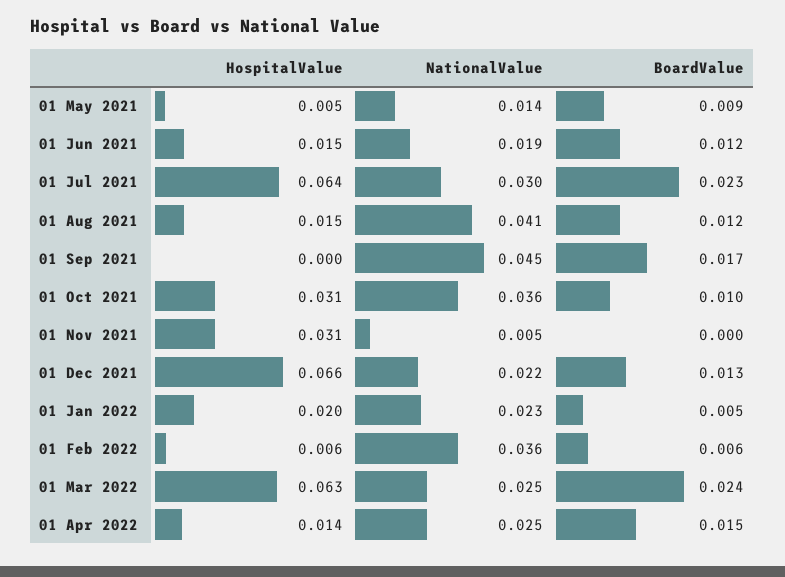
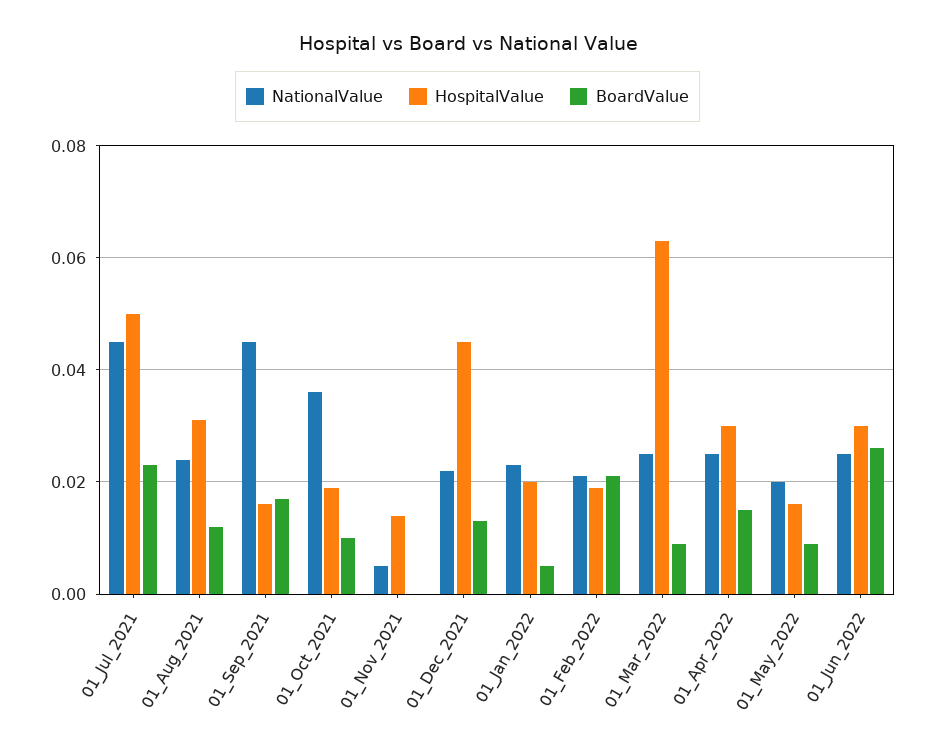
HospitalValue, 01 May 2021: 0.005 -> none
NationalValue, 01 May 2021: 0.014 -> none
BoardValue, 01 May 2021: 0.009 -> none
HospitalValue, 01 Jun 2021: 0.015 -> none
NationalValue, 01 Jun 2021: 0.019 -> none
BoardValue, 01 Jun 2021: 0.012 -> none
HospitalValue, 01 Jul 2021: 0.064 -> 0.05
NationalValue, 01 Jul 2021: 0.03 -> 0.045
HospitalValue, 01 Aug 2021: 0.015 -> 0.03
NationalValue, 01 Aug 2021: 0.041 -> 0.025
HospitalValue, 01 Sep 2021: 0 -> 0.015
HospitalValue, 01 Oct 2021: 0.031 -> 0.02
HospitalValue, 01 Nov 2021: 0.031 -> 0.015
HospitalValue, 01 Dec 2021: 0.066 -> 0.045
HospitalValue, 01 Feb 2022: 0.006 -> 0.02
NationalValue, 01 Feb 2022: 0.036 -> 0.02
BoardValue, 01 Feb 2022: 0.006 -> 0.02
BoardValue, 01 Mar 2022: 0.024 -> 0.01
HospitalValue, 01 Apr 2022: 0.014 -> 0.03
NationalValue, 01_May_2022: none -> 0.02
HospitalValue, 01_May_2022: none -> 0.015
BoardValue, 01_May_2022: none -> 0.01
NationalValue, 01_Jun_2022: none -> 0.025
HospitalValue, 01_Jun_2022: none -> 0.03
BoardValue, 01_Jun_2022: none -> 0.025

